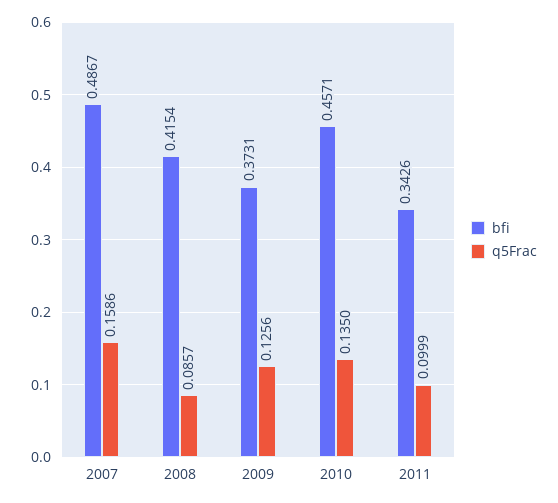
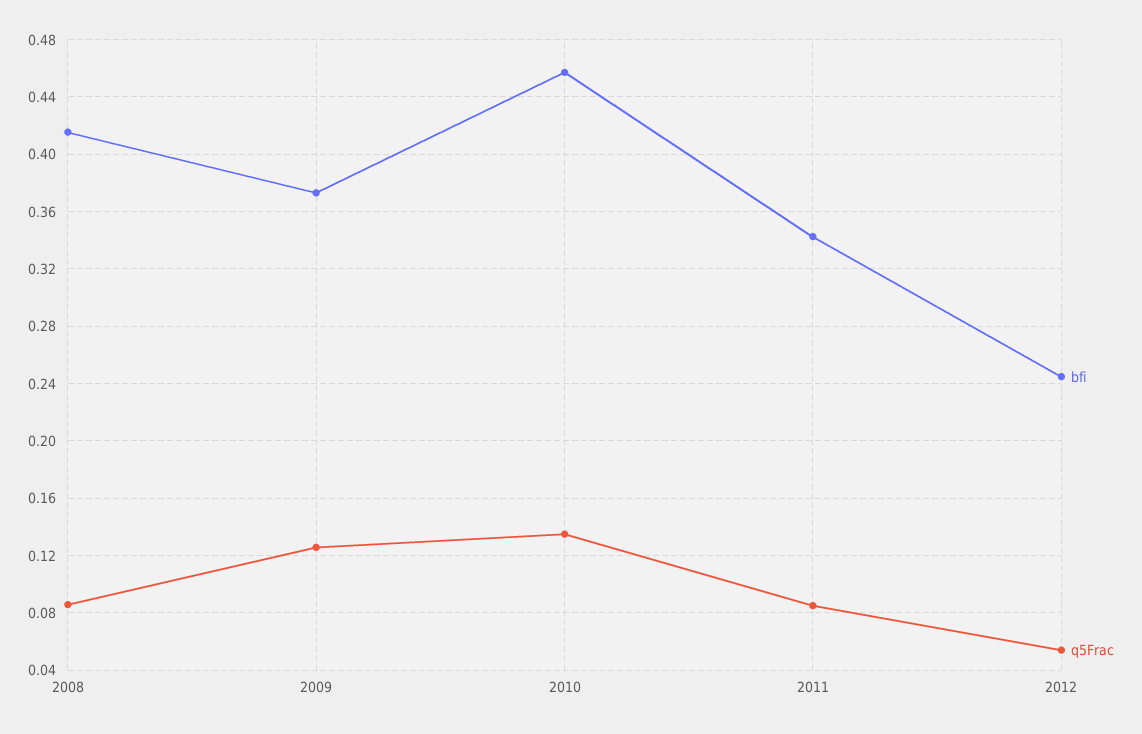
bfi, 2007: 0.4867 -> none
q5Frac, 2007: 0.1586 -> none
q5Frac, 2011: 0.0999 -> 0.085
bfi, 2012: none -> 0.245
q5Frac, 2012: none -> 0.055

